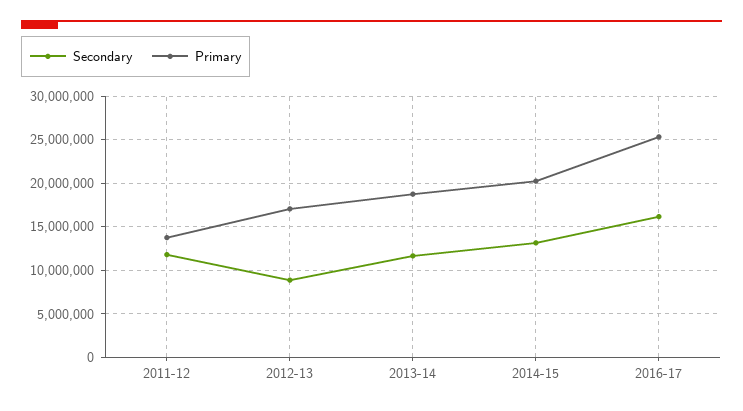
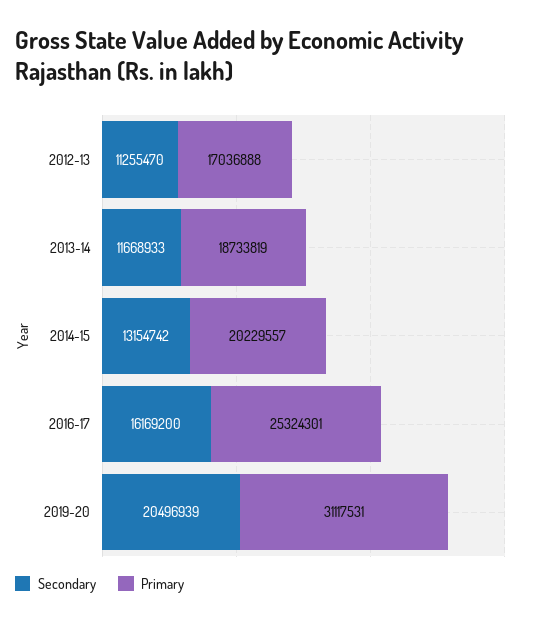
Secondary, 2011-12: 12000000 -> none
Primary, 2011-12: 14000000 -> none
Secondary, 2012-13: 9000000 -> 11255470
Secondary, 2019-20: none -> 20496939
Primary, 2019-20: none -> 31117531

